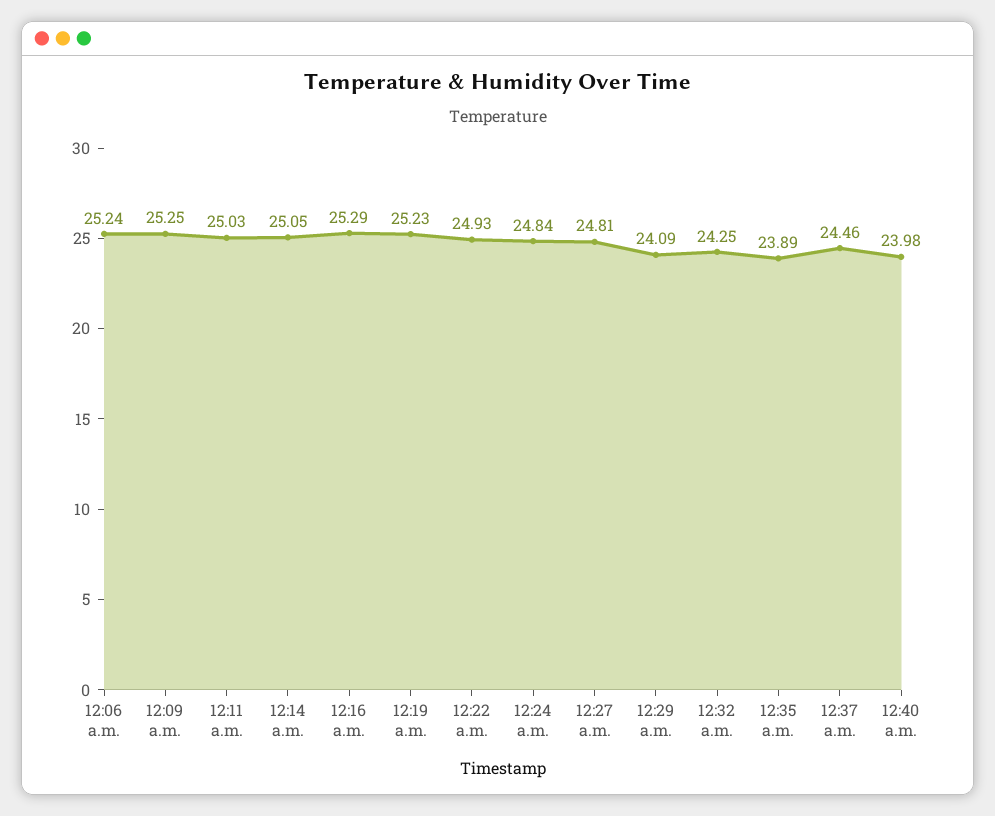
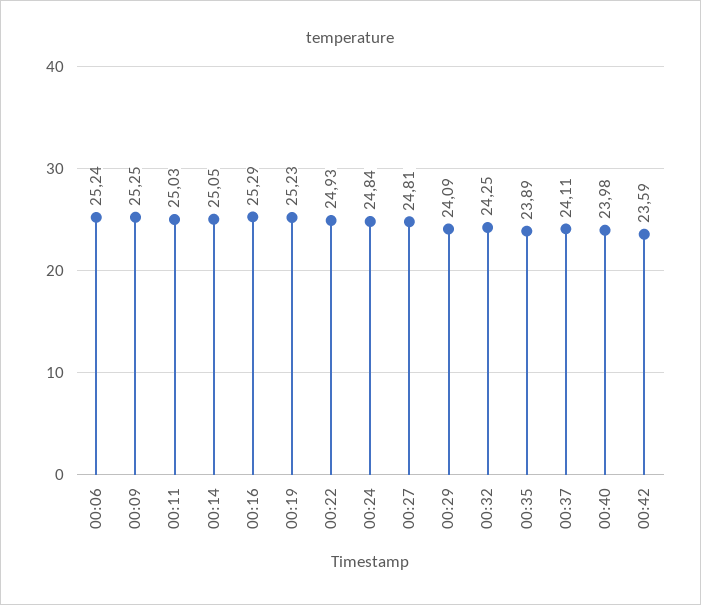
12:37 a.m.: 24.46 -> 24.11
00:42: none -> 23.59

